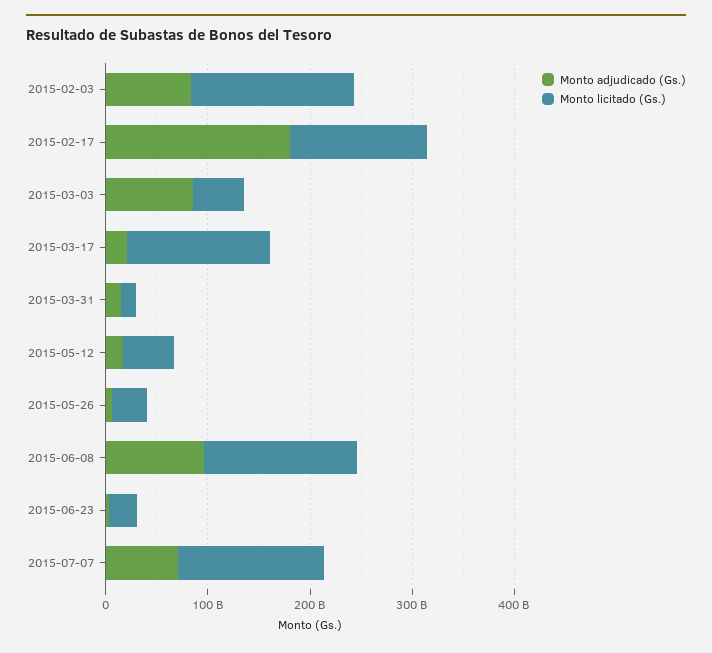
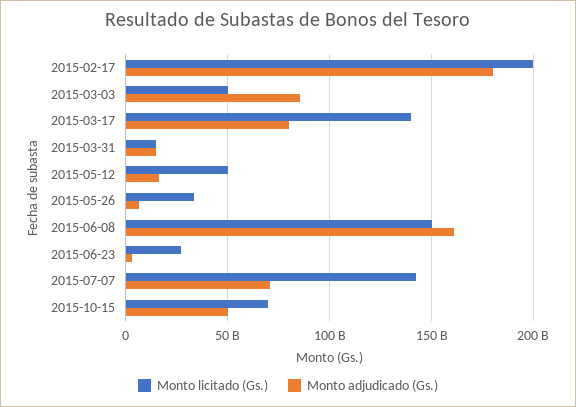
Monto adjudicado (Gs.), 2015-02-03: 80000000000 -> none
Monto licitado (Gs.), 2015-02-03: 160000000000 -> none
Monto licitado (Gs.), 2015-02-17: 140000000000 -> 200000000000
Monto adjudicado (Gs.), 2015-03-17: 20000000000 -> 80000000000
Monto adjudicado (Gs.), 2015-06-08: 100000000000 -> 160000000000
Monto licitado (Gs.), 2015-10-15: none -> 70000000000
Monto adjudicado (Gs.), 2015-10-15: none -> 50000000000

